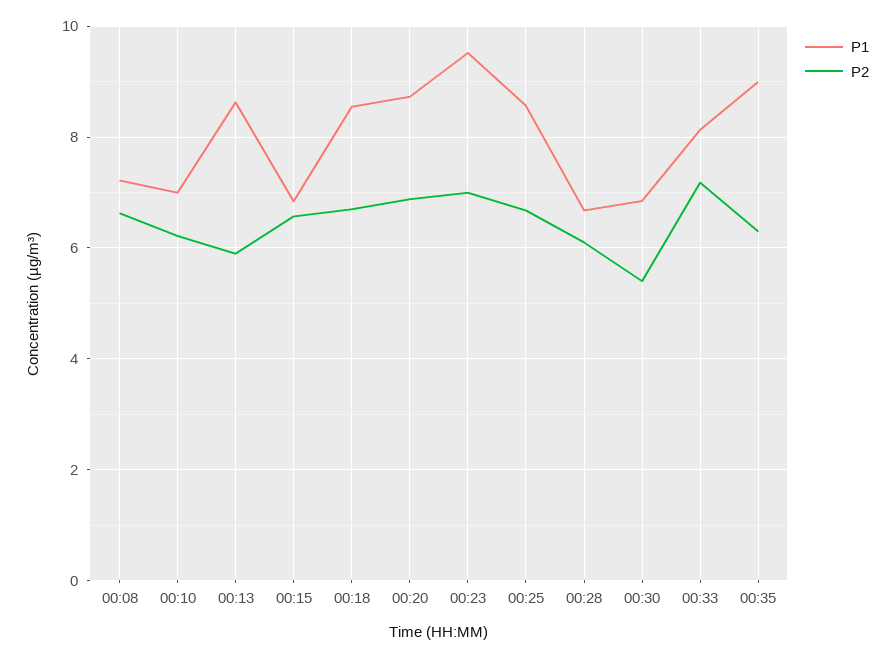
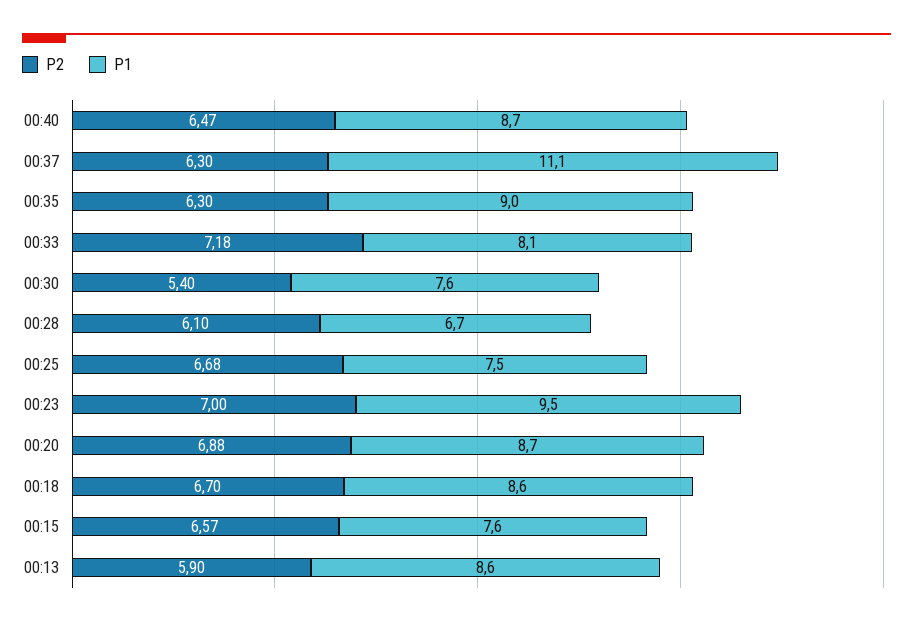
P1, 00:08: 7.2 -> none
P2, 00:08: 6.6 -> none
P1, 00:10: 7 -> none
P2, 00:10: 6.2 -> none
P1, 00:15: 6.8 -> 7.6
P1, 00:25: 8.6 -> 7.5
P1, 00:30: 6.8 -> 7.6
P2, 00:40: none -> 6.47
P1, 00:40: none -> 8.7
P2, 00:37: none -> 6.3
P1, 00:37: none -> 11.1

